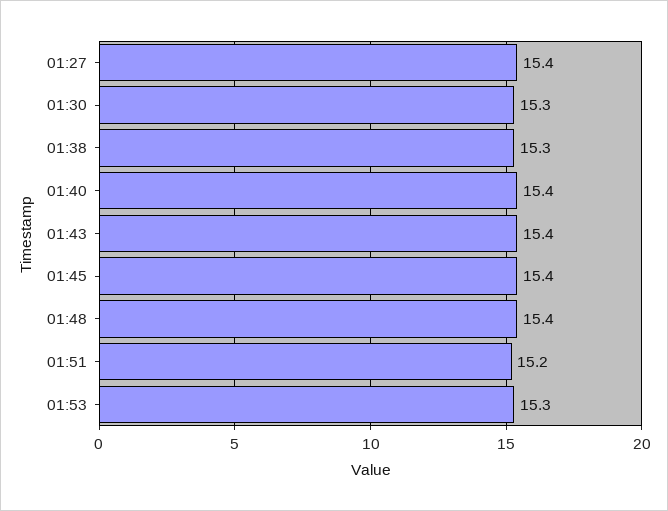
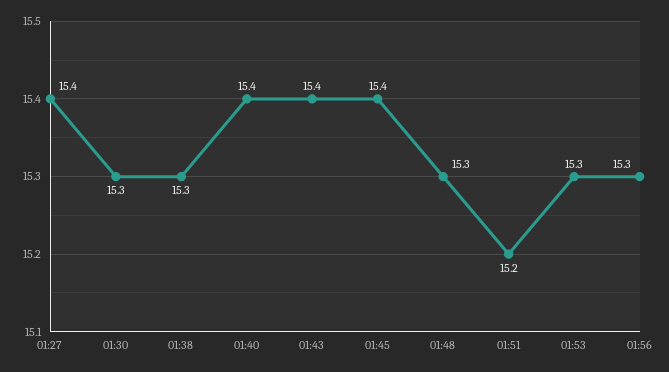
01:48: 15.4 -> 15.3
01:56: none -> 15.3

